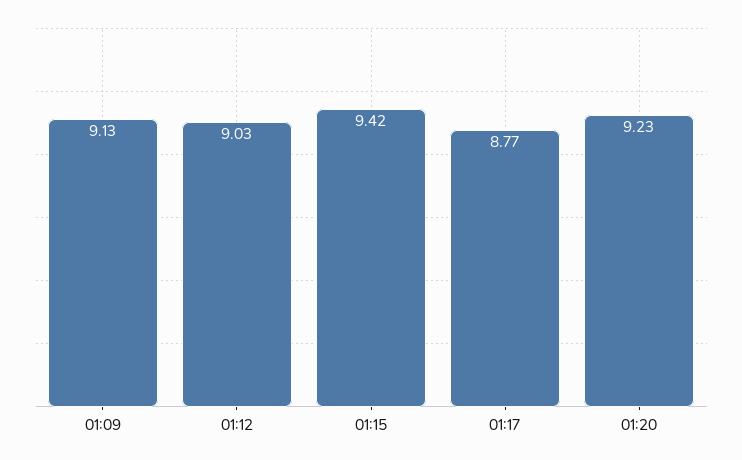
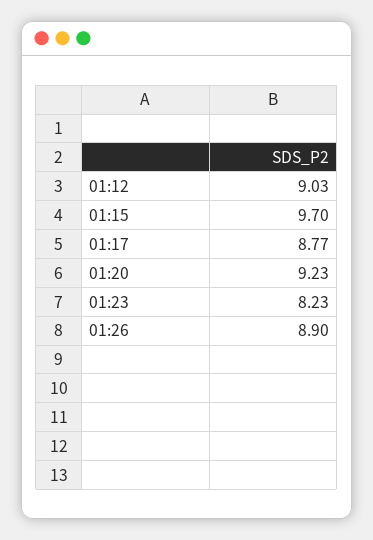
01:09: 9.13 -> none
01:15: 9.42 -> 9.7
01:23: none -> 8.23
01:26: none -> 8.9

